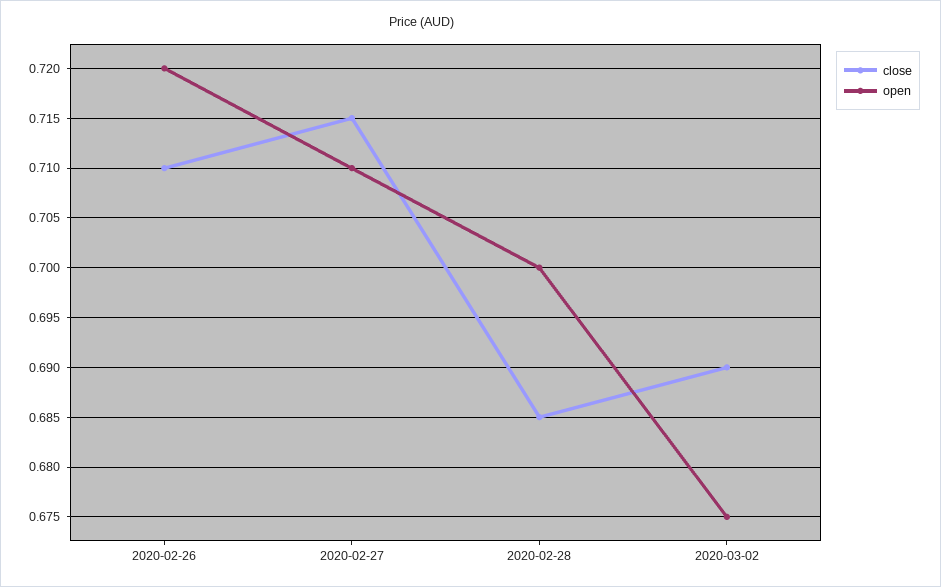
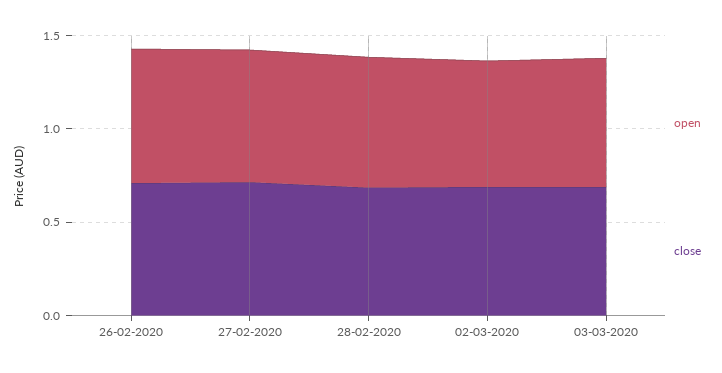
open, 03-03-2020: none -> 0.7
close, 03-03-2020: none -> 0.7

